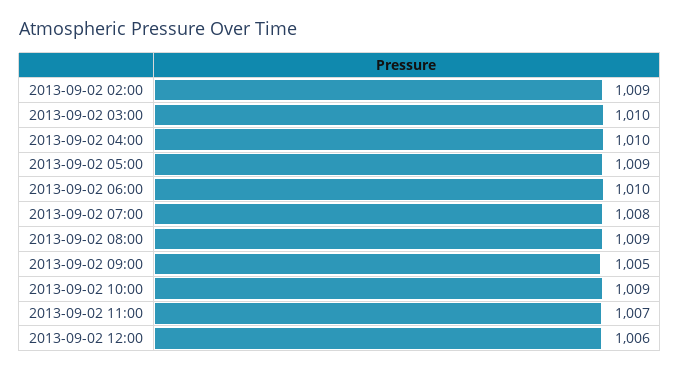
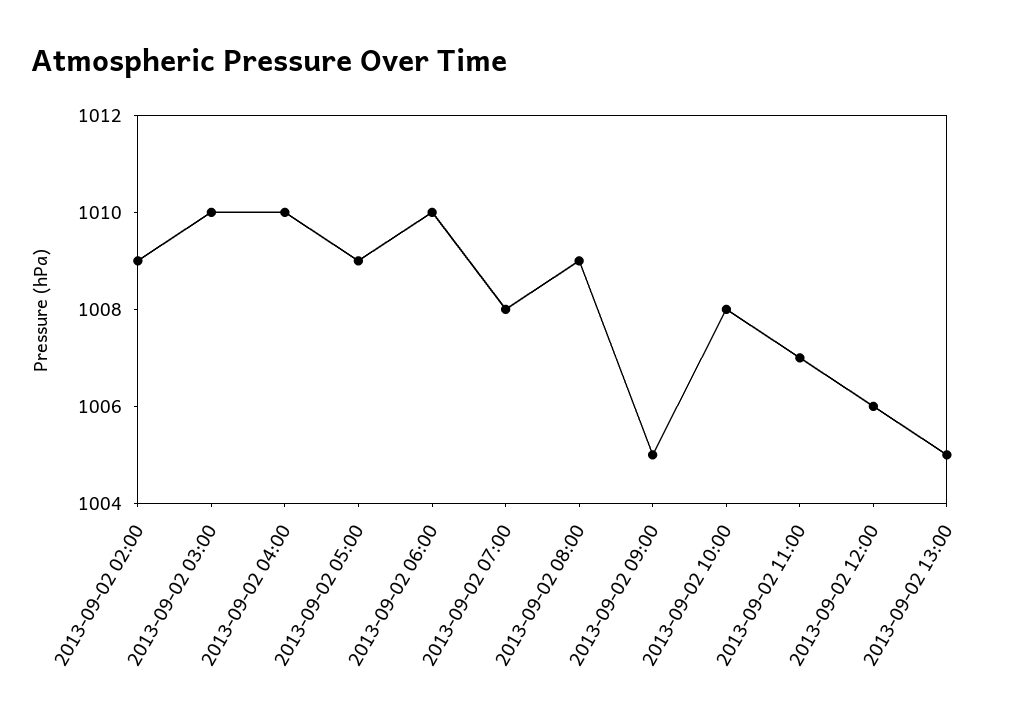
2013-09-02 10:00: 1009 -> 1008
2013-09-02 13:00: none -> 1005

